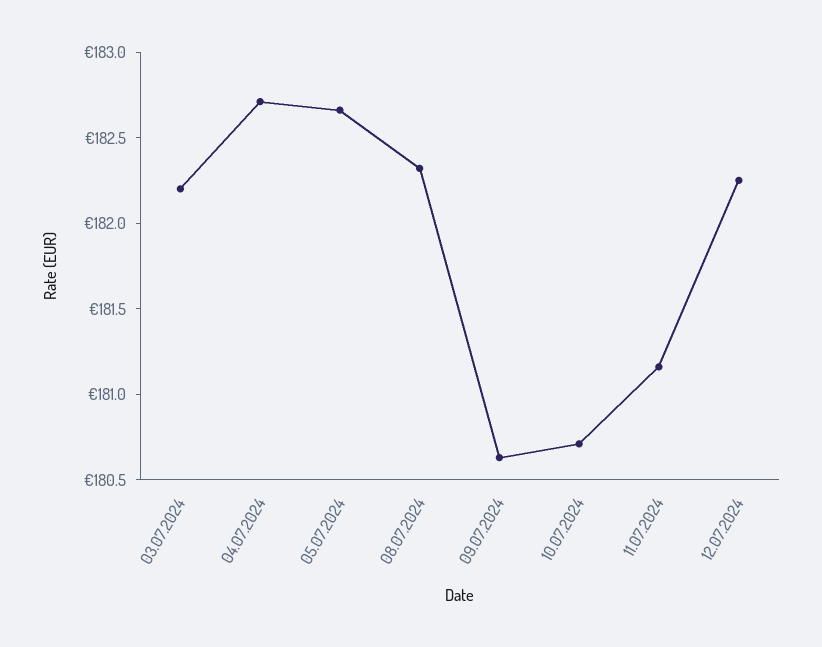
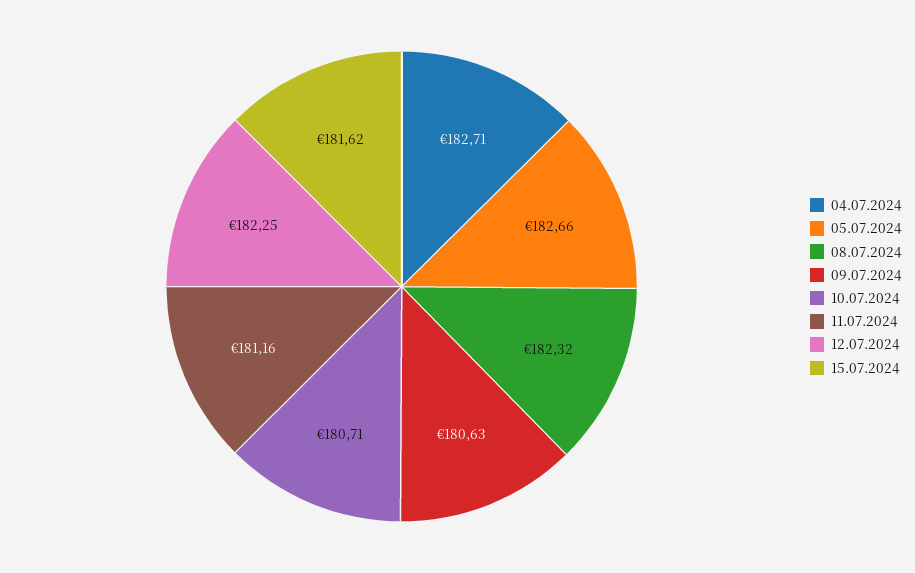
03.07.2024: 182.2 -> none
15.07.2024: none -> 181.62

